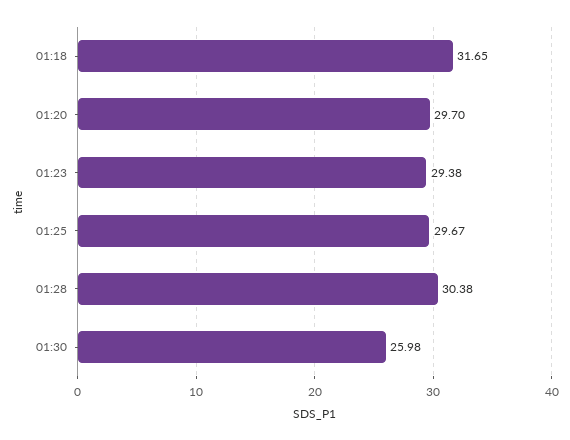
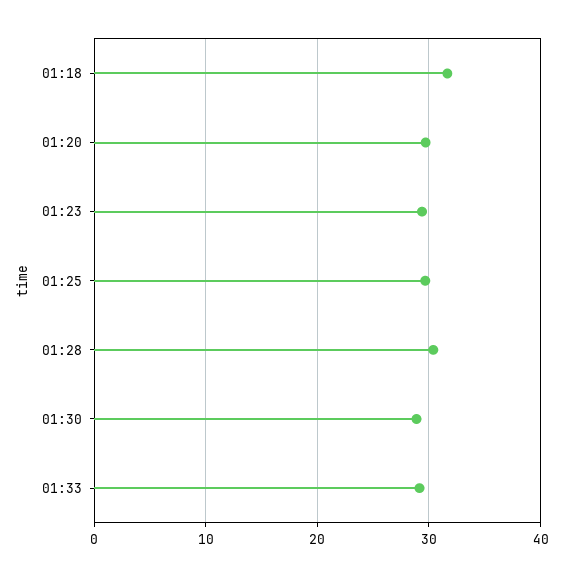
01:30: 25.98 -> 29
01:33: none -> 29

